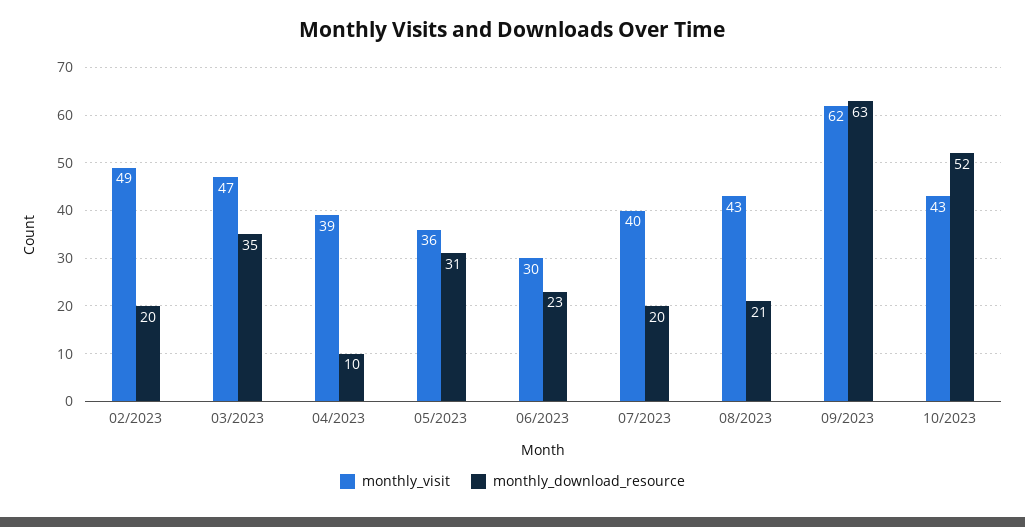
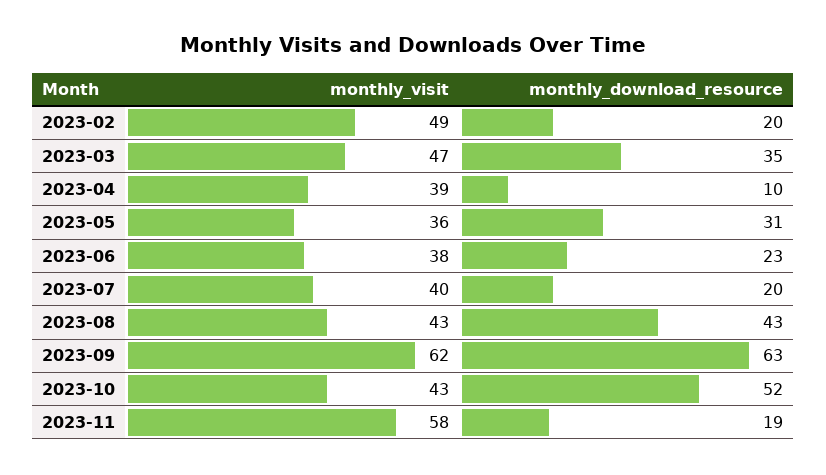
monthly_visit, 06/2023: 30 -> 38
monthly_download_resource, 08/2023: 21 -> 43
monthly_visit, 2023-11: none -> 58
monthly_download_resource, 2023-11: none -> 19

